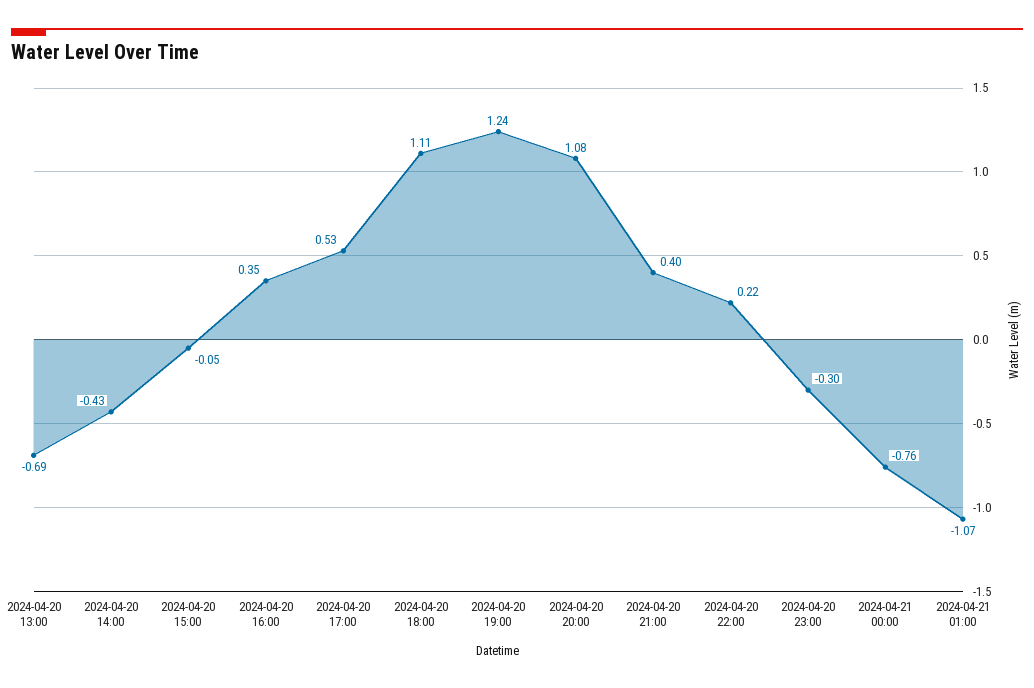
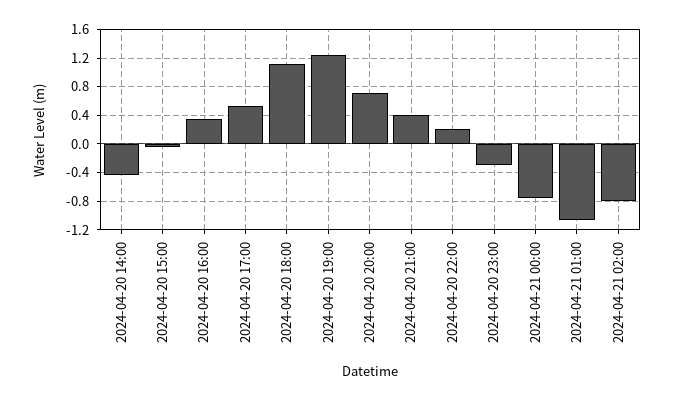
2024-04-20 13:00: -0.69 -> none
2024-04-20 20:00: 1.08 -> 0.7
2024-04-21 02:00: none -> -0.8

